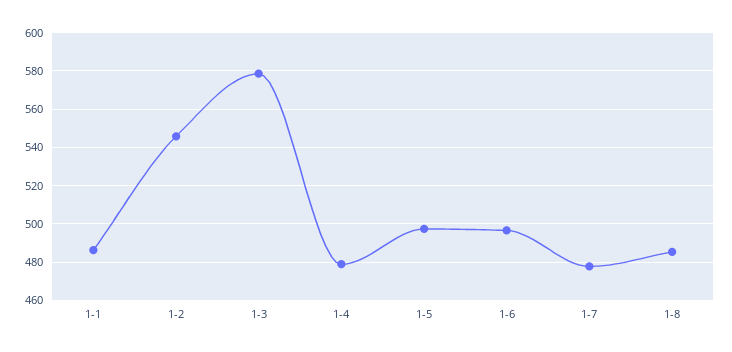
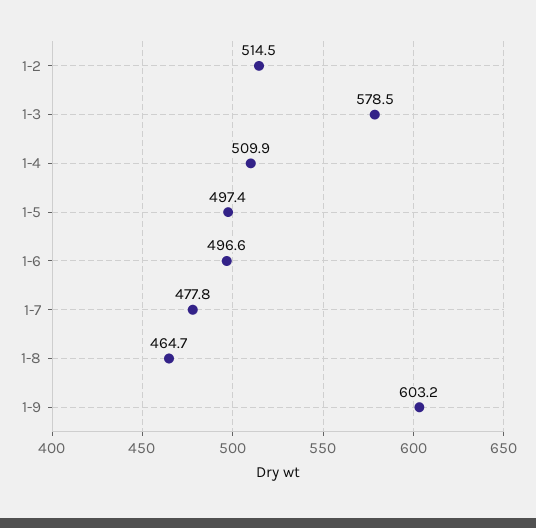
1-1: 485 -> none
1-2: 545 -> 514.5
1-4: 480 -> 509.9
1-8: 485 -> 464.7
1-9: none -> 603.2

